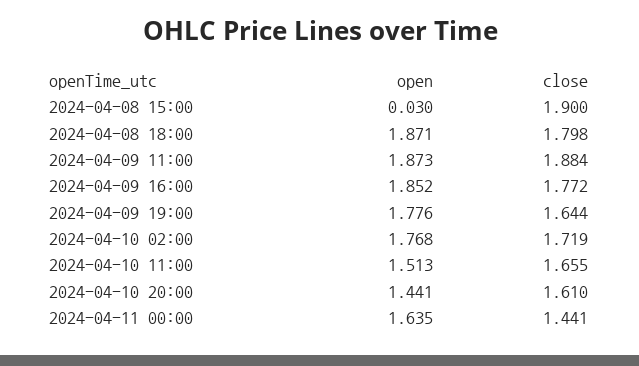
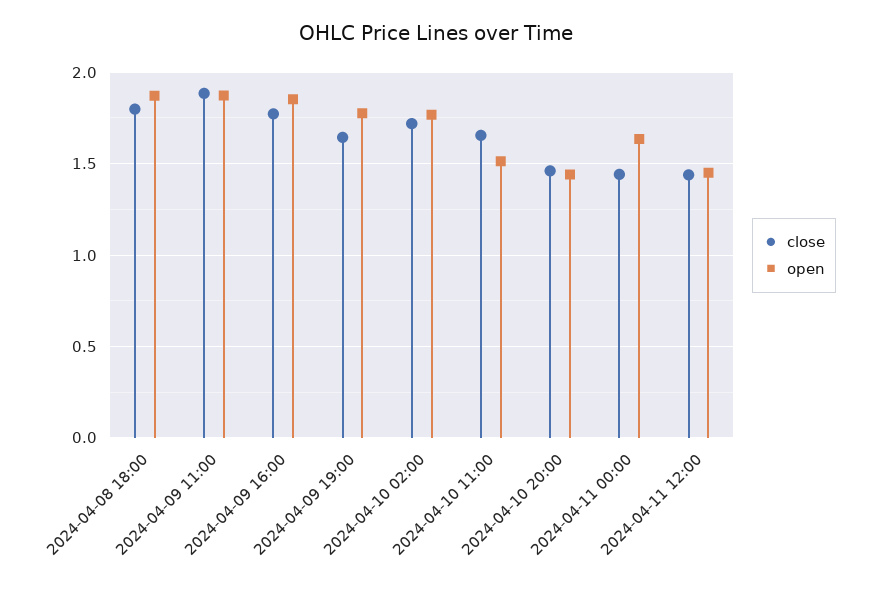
open, 2024-04-08 15:00: 0.03 -> none
close, 2024-04-08 15:00: 1.9 -> none
close, 2024-04-10 20:00: 1.61 -> 1.45
close, 2024-04-11 12:00: none -> 1.45
open, 2024-04-11 12:00: none -> 1.45

